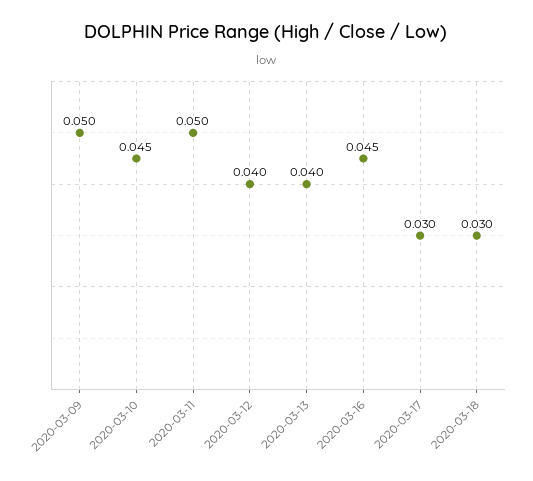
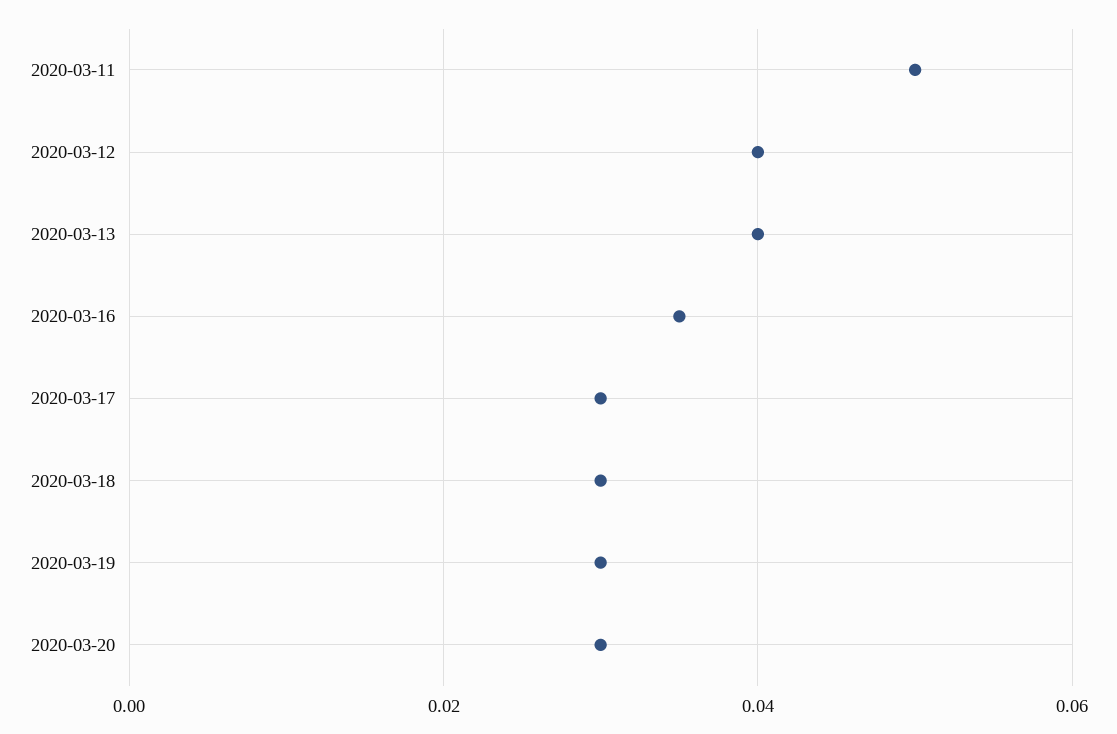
2020-03-09: 0.05 -> none
2020-03-10: 0.045 -> none
2020-03-16: 0.045 -> 0.035
2020-03-19: none -> 0.03
2020-03-20: none -> 0.03

